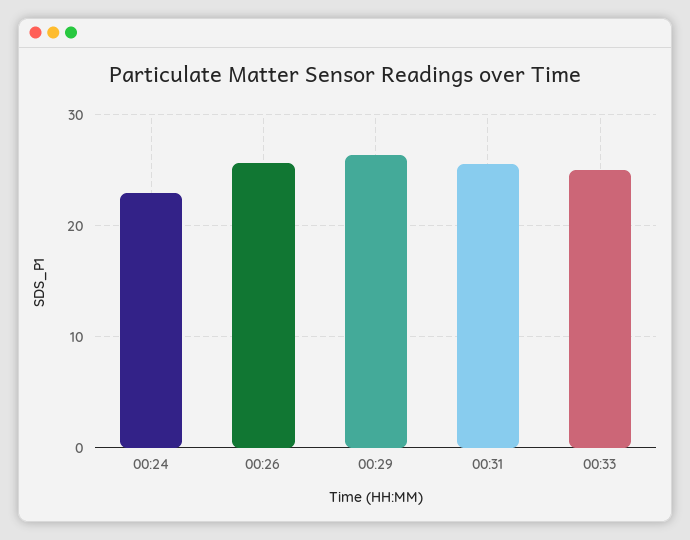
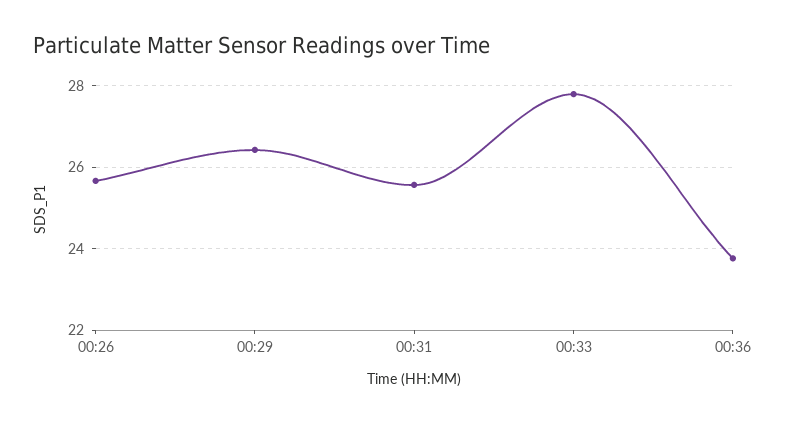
00:24: 23 -> none
00:33: 25 -> 27.8
00:36: none -> 23.8

